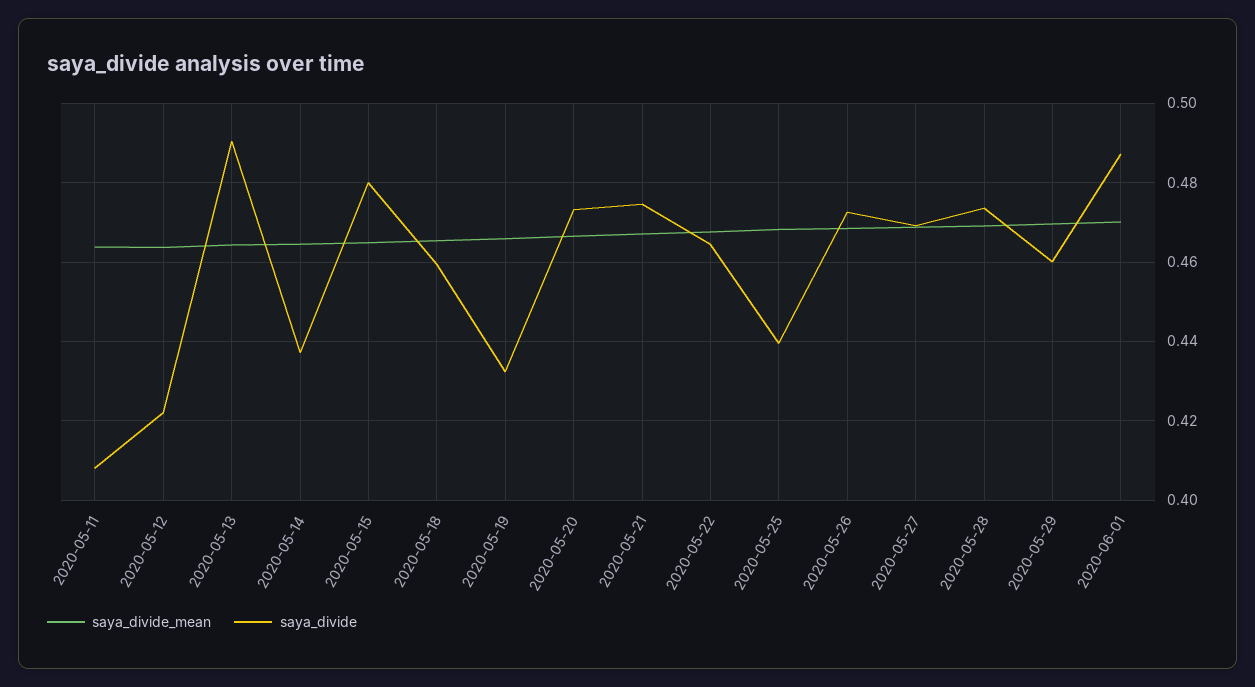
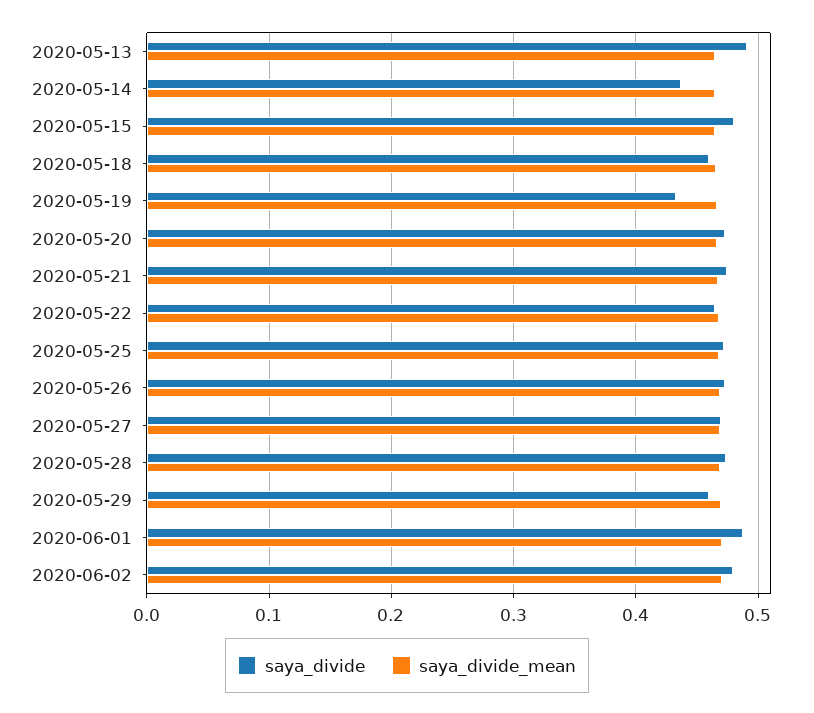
saya_divide_mean, 2020-05-11: 0.464 -> none
saya_divide, 2020-05-11: 0.408 -> none
saya_divide_mean, 2020-05-12: 0.464 -> none
saya_divide, 2020-05-12: 0.422 -> none
saya_divide, 2020-05-25: 0.44 -> 0.47
saya_divide, 2020-06-02: none -> 0.48
saya_divide_mean, 2020-06-02: none -> 0.47

